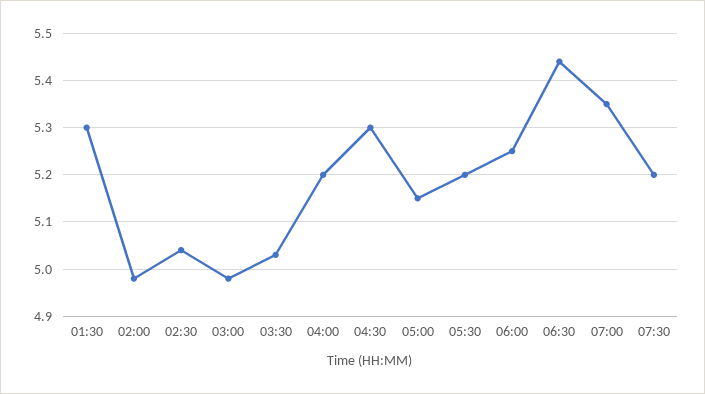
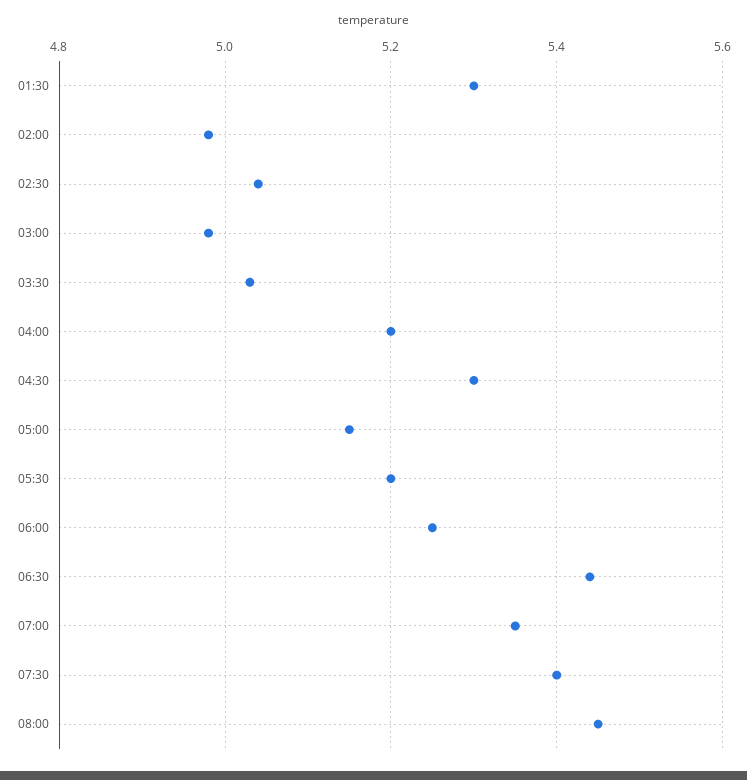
07:30: 5.2 -> 5.4
08:00: none -> 5.45

